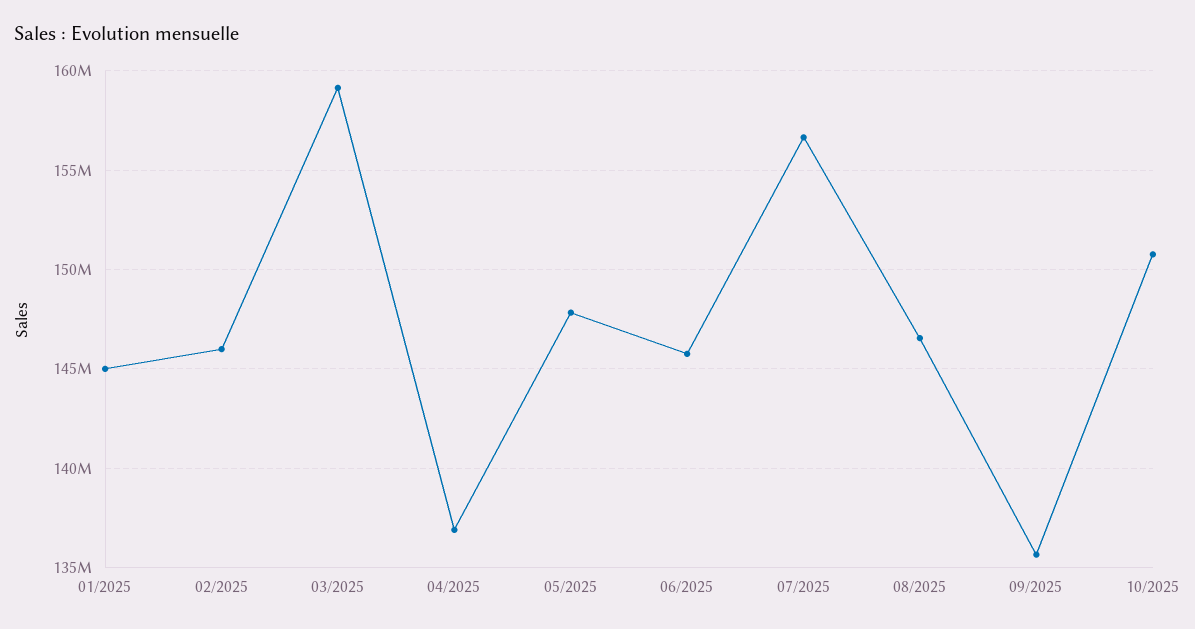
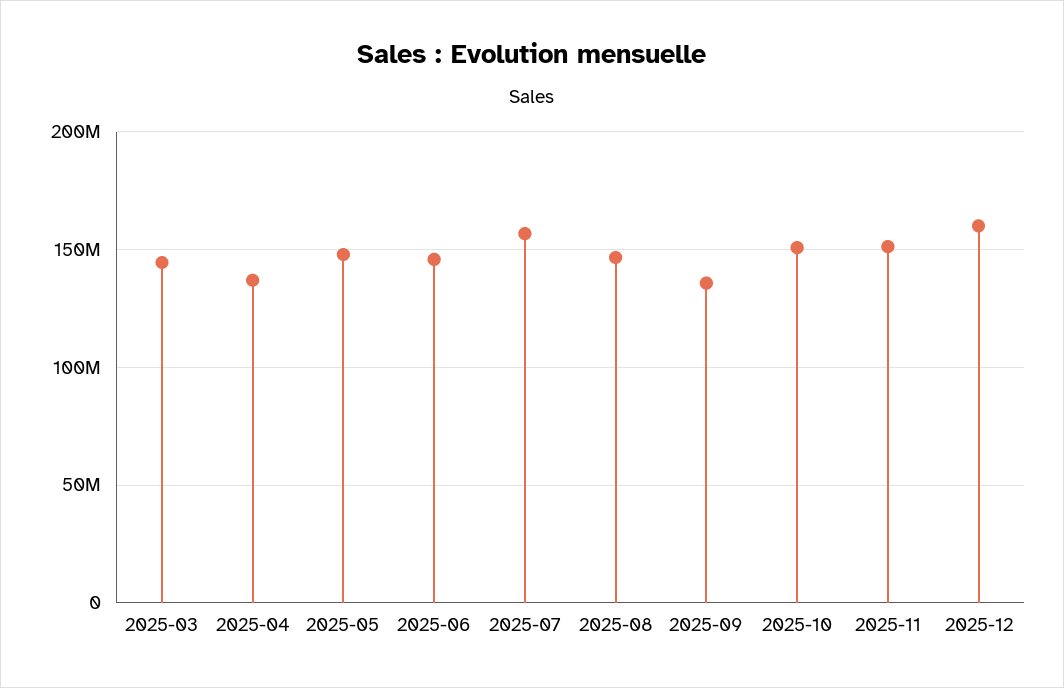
01/2025: 145000000 -> none
02/2025: 146000000 -> none
03/2025: 159000000 -> 145000000
2025-11: none -> 150000000
2025-12: none -> 160000000

